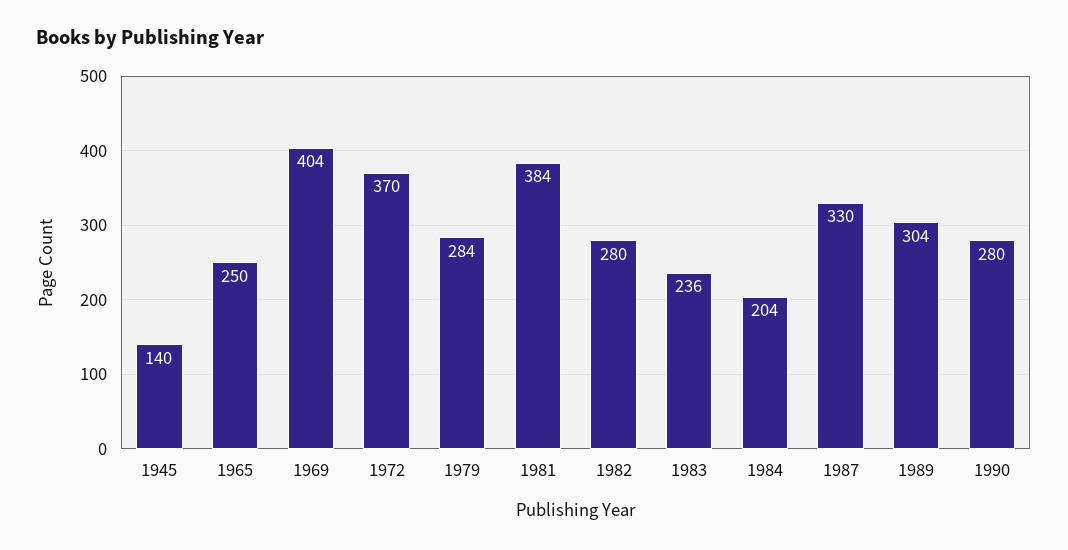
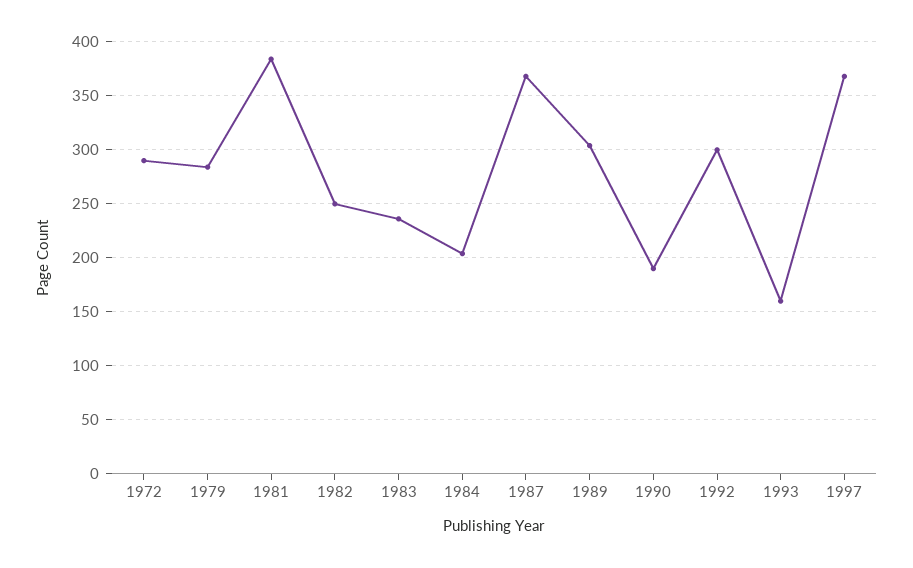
1945: 140 -> none
1965: 250 -> none
1969: 404 -> none
1972: 370 -> 290
1982: 280 -> 250
1987: 330 -> 370
1990: 280 -> 190
1992: none -> 300
1993: none -> 160
1997: none -> 370

